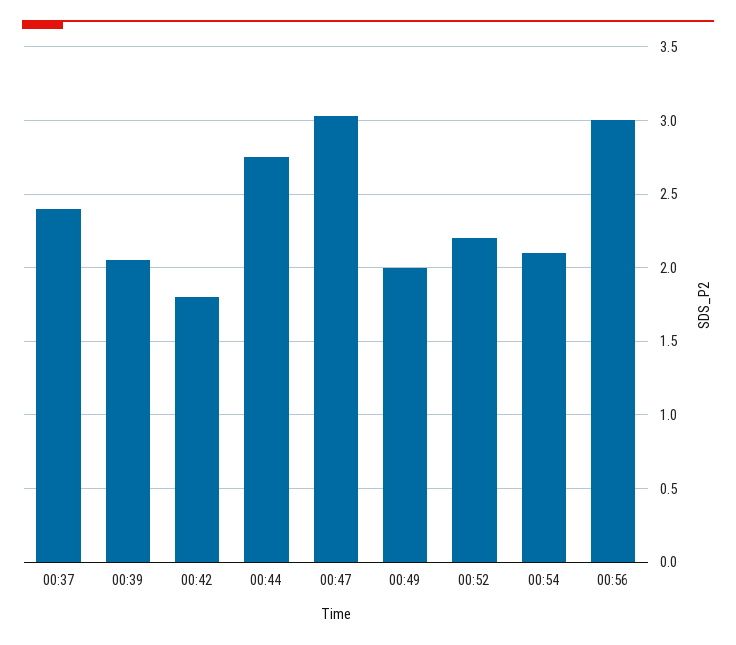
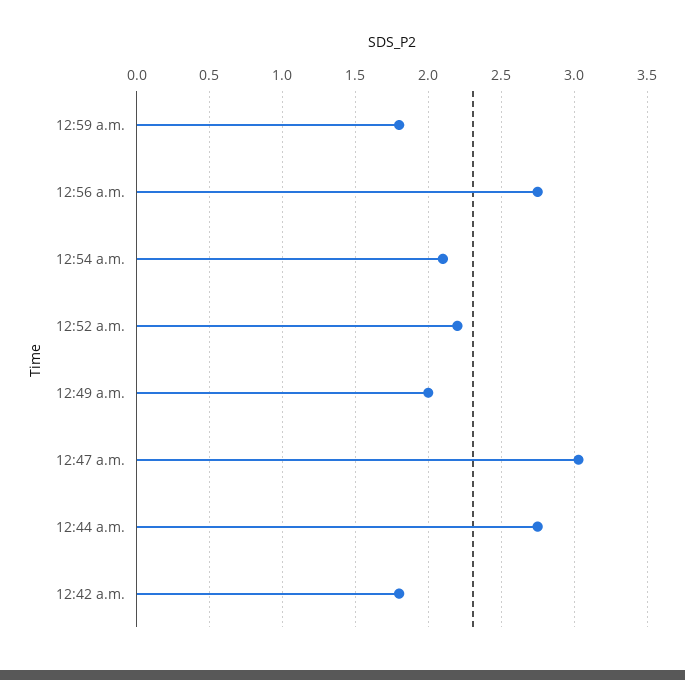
00:37: 2.4 -> none
00:39: 2.05 -> none
00:56: 3 -> 2.75
12:59 a.m.: none -> 1.8

